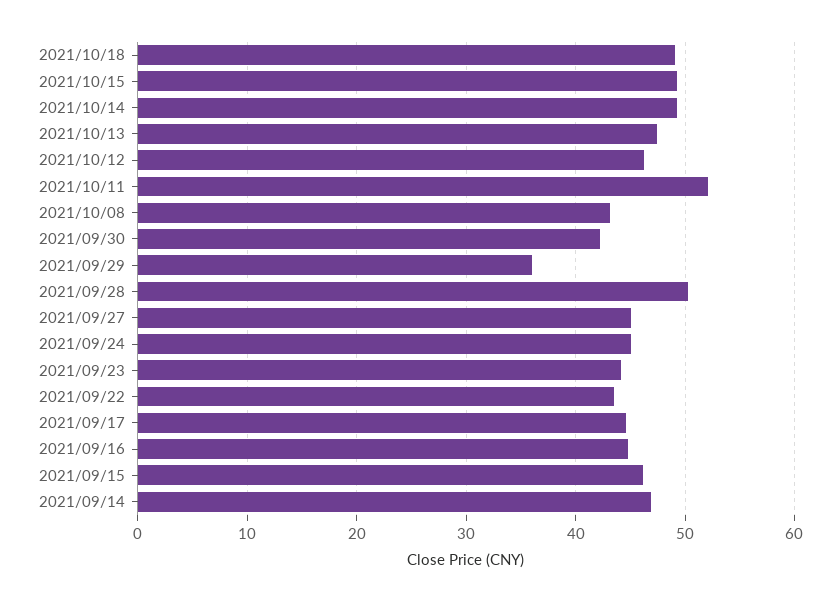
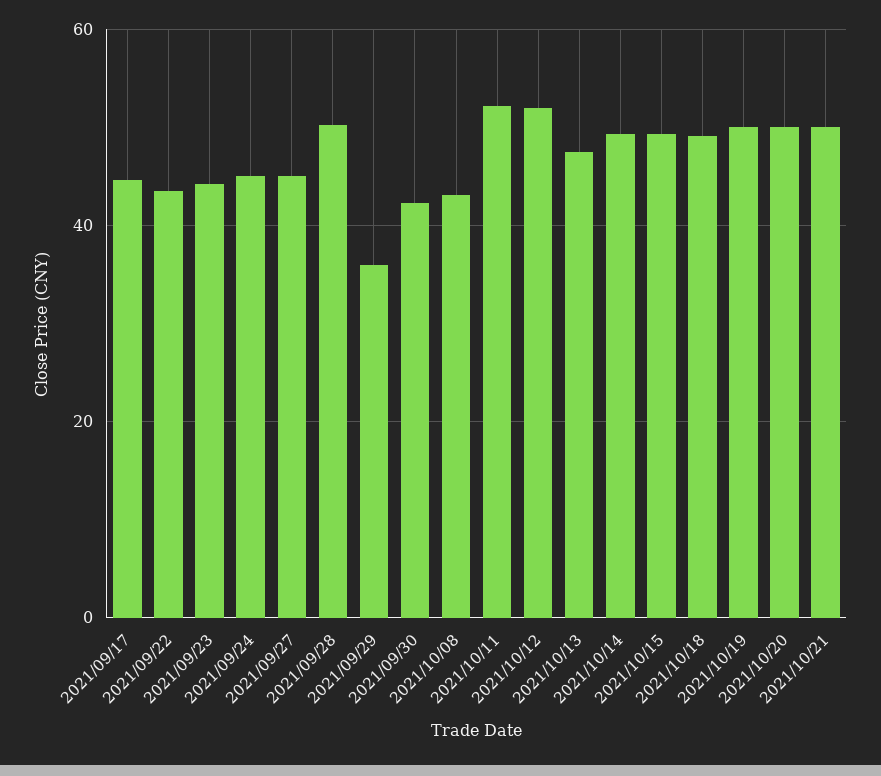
2021/10/12: 46 -> 52
2021/09/16: 45 -> none
2021/09/15: 46 -> none
2021/09/14: 47 -> none
2021/10/19: none -> 50
2021/10/20: none -> 50
2021/10/21: none -> 50

